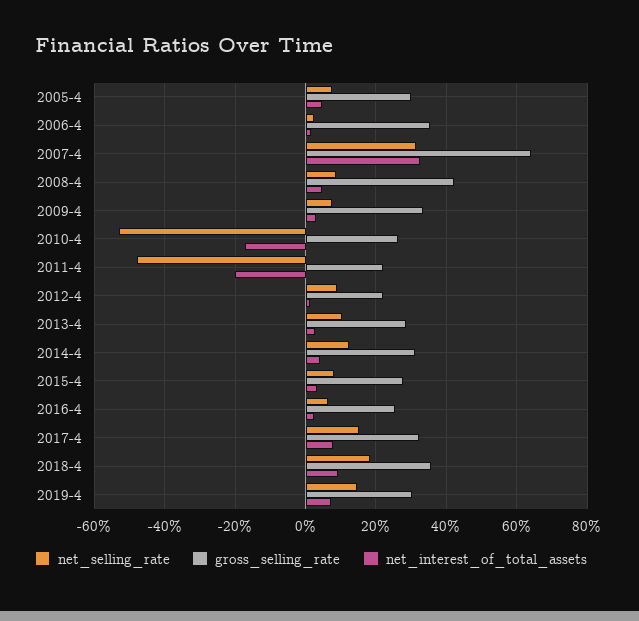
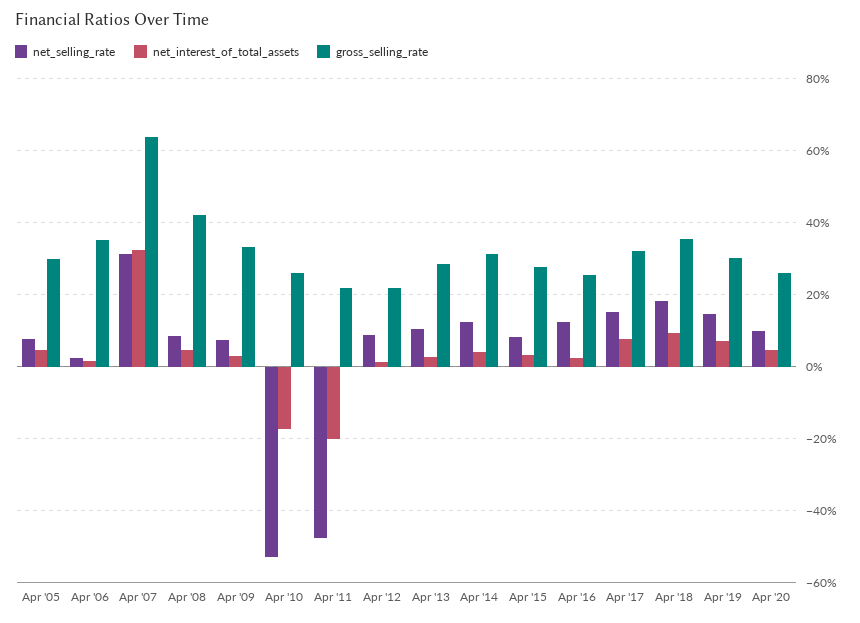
net_selling_rate, 2016-4: 6 -> 12
net_selling_rate, Apr '20: none -> 10
net_interest_of_total_assets, Apr '20: none -> 4
gross_selling_rate, Apr '20: none -> 26

